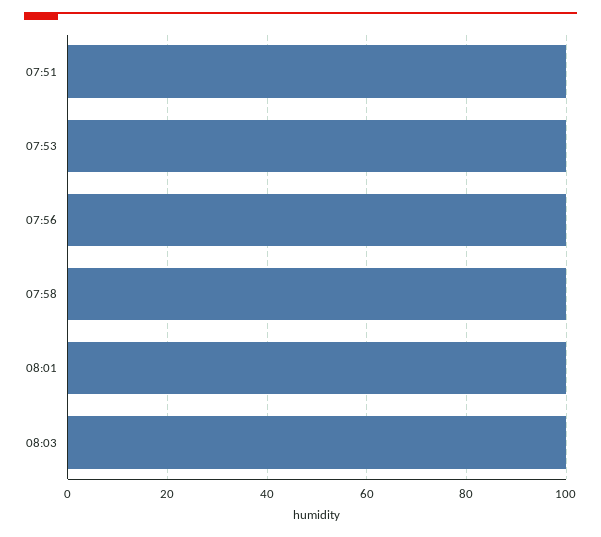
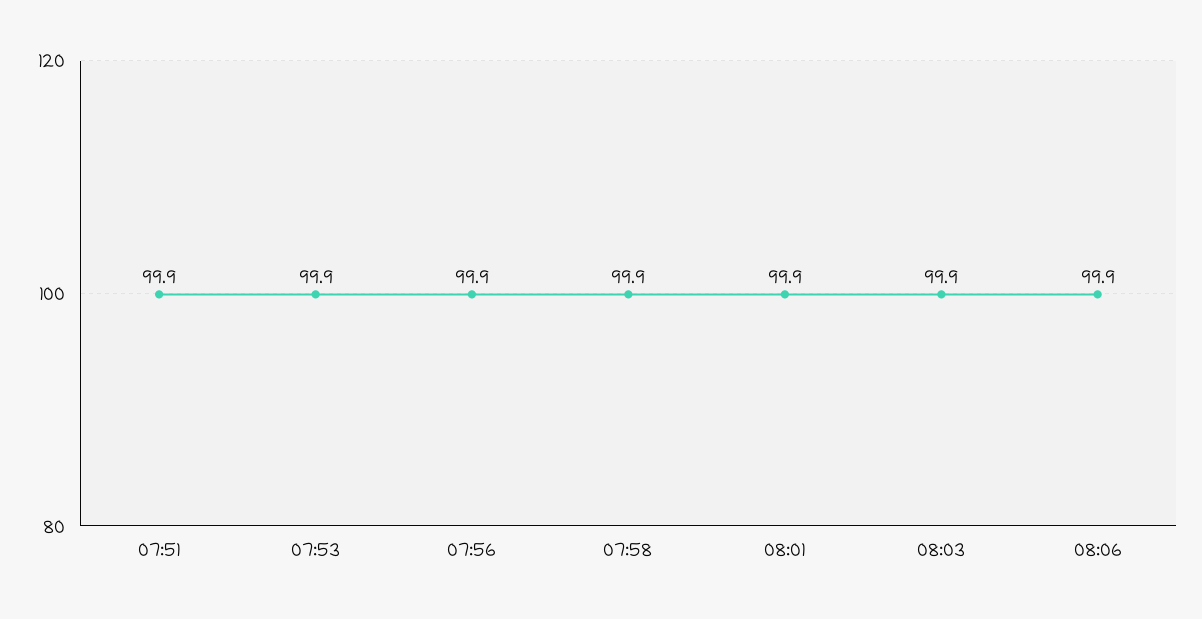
08:06: none -> 99.9

